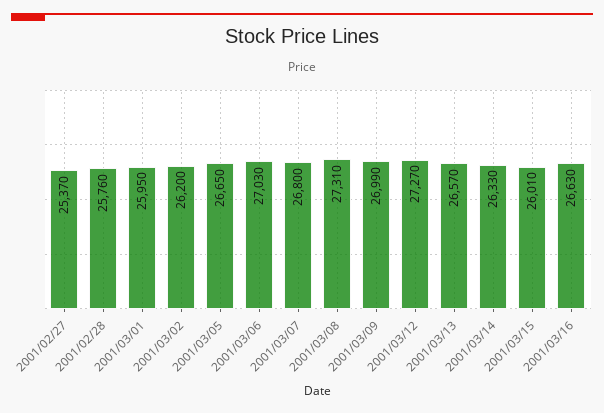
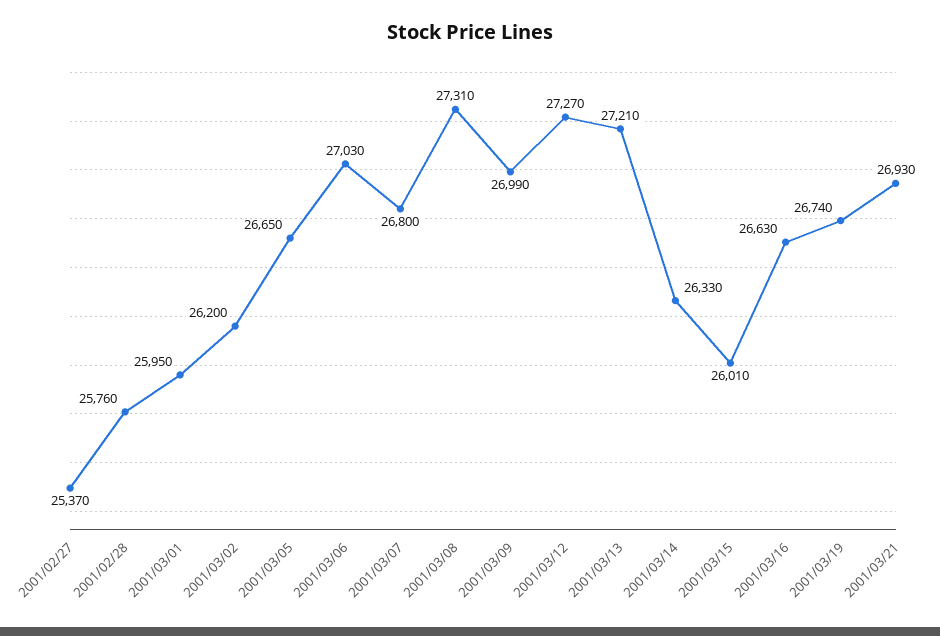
2001/03/13: 26570 -> 27210
2001/03/19: none -> 26740
2001/03/21: none -> 26930

